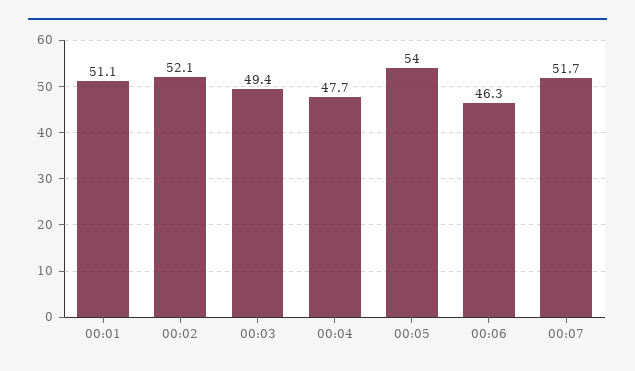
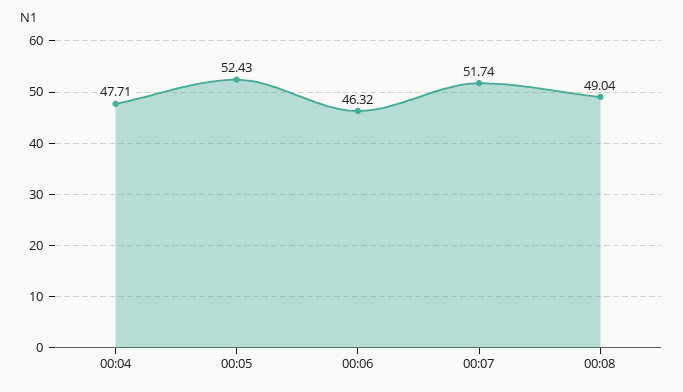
00:01: 51.1 -> none
00:02: 52.1 -> none
00:03: 49.4 -> none
00:05: 54 -> 52.43
00:08: none -> 49.04

